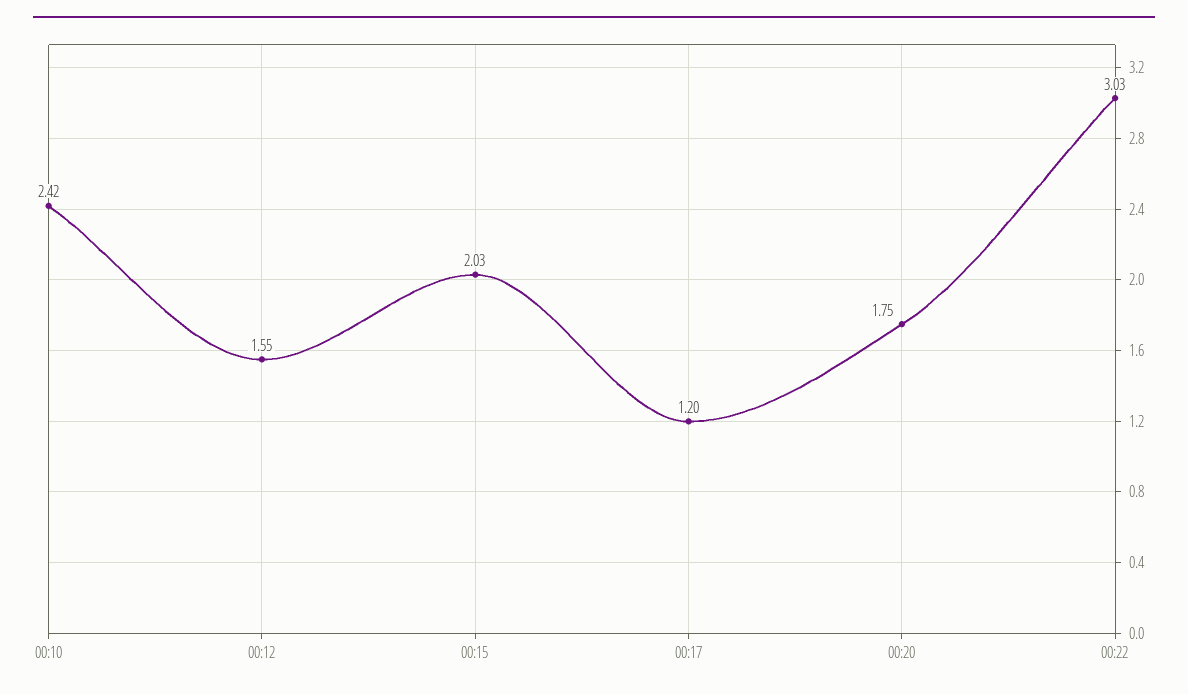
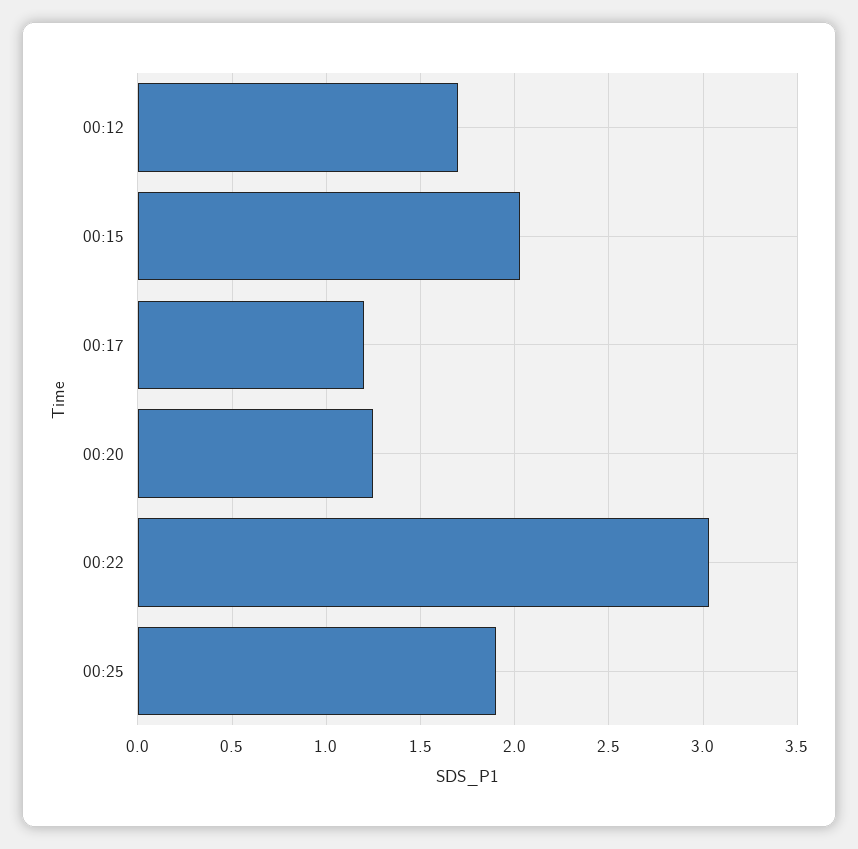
00:10: 2.42 -> none
00:12: 1.55 -> 1.7
00:20: 1.75 -> 1.25
00:25: none -> 1.9

